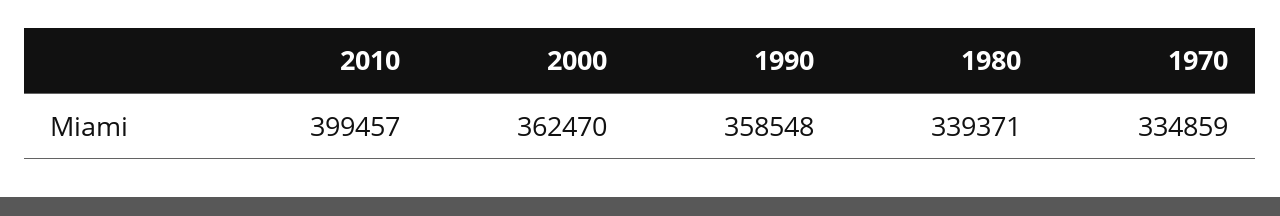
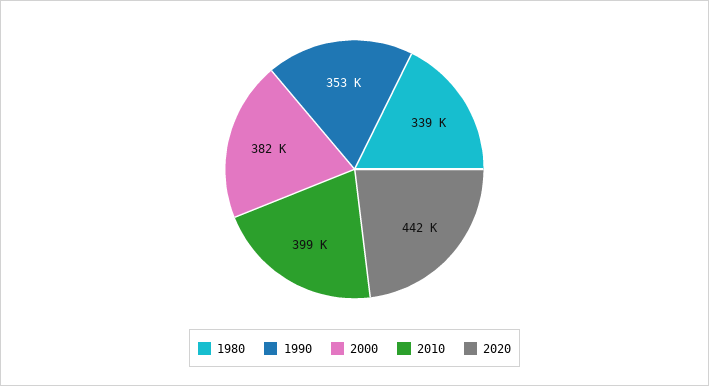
2000: 362470 -> 382000
1990: 358548 -> 353000
1970: 334859 -> none
2020: none -> 442000

